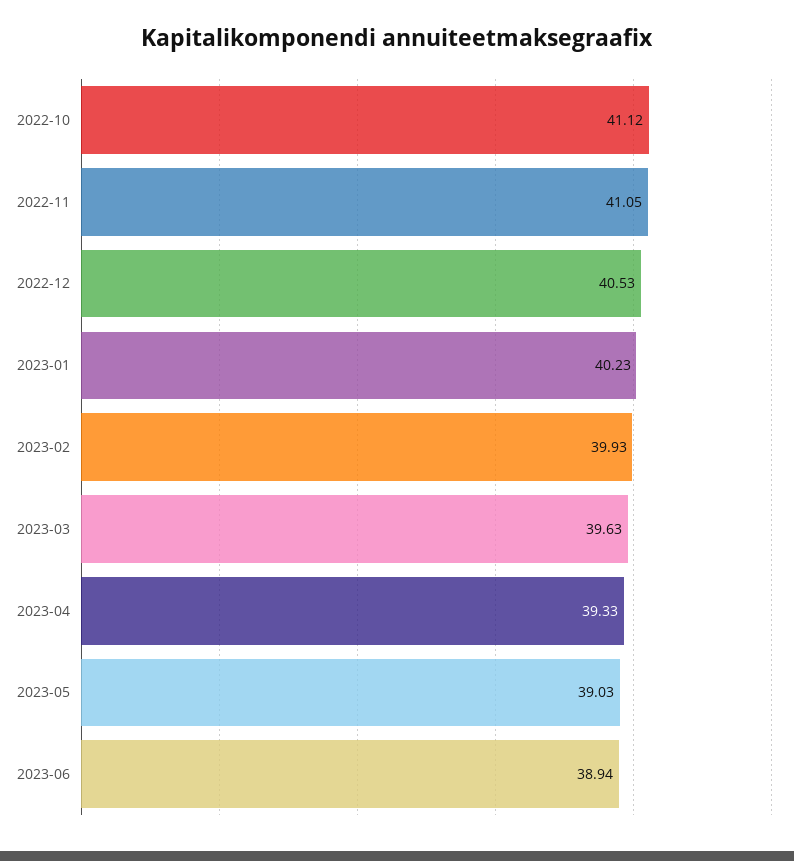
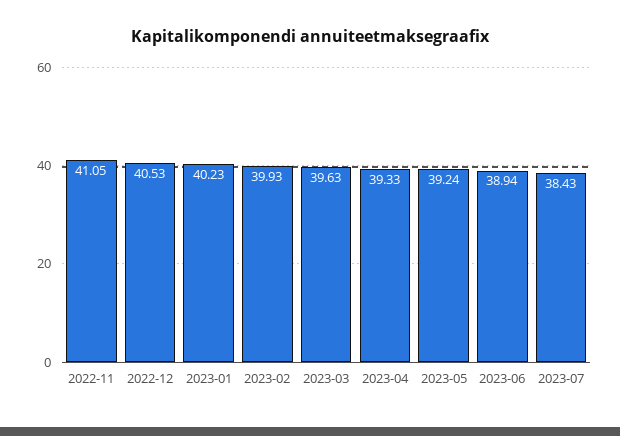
2022-10: 41.12 -> none
2023-05: 39.03 -> 39.24
2023-07: none -> 38.43

